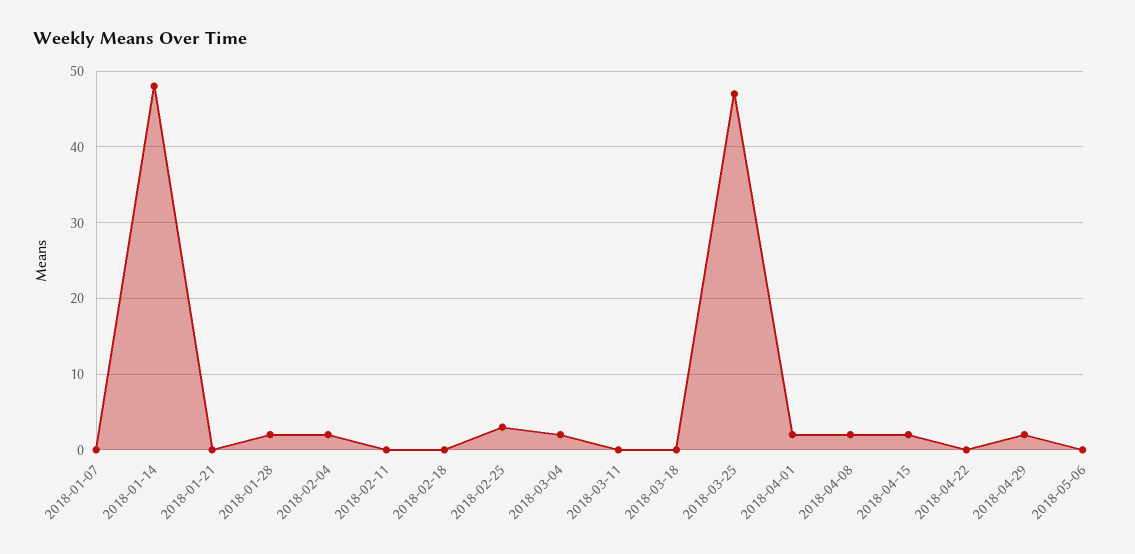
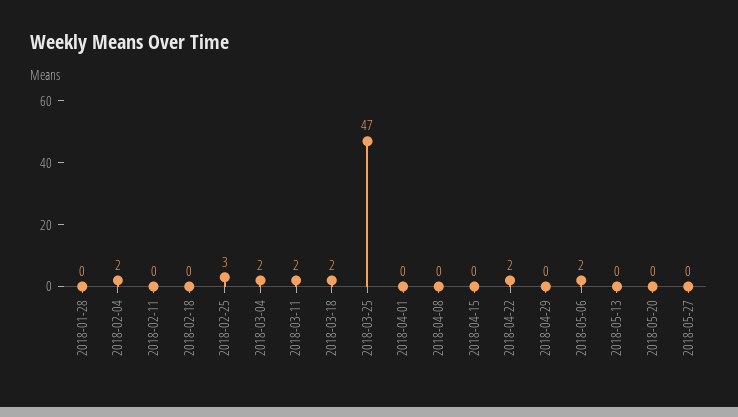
2018-01-07: 0 -> none
2018-01-14: 48 -> none
2018-01-21: 0 -> none
2018-01-28: 2 -> 0
2018-03-11: 0 -> 2
2018-03-18: 0 -> 2
2018-04-01: 2 -> 0
2018-04-08: 2 -> 0
2018-04-15: 2 -> 0
2018-04-22: 0 -> 2
2018-04-29: 2 -> 0
2018-05-06: 0 -> 2
2018-05-13: none -> 0
2018-05-20: none -> 0
2018-05-27: none -> 0

